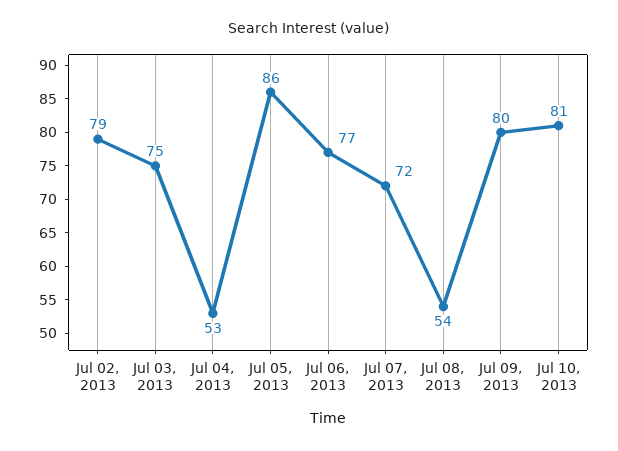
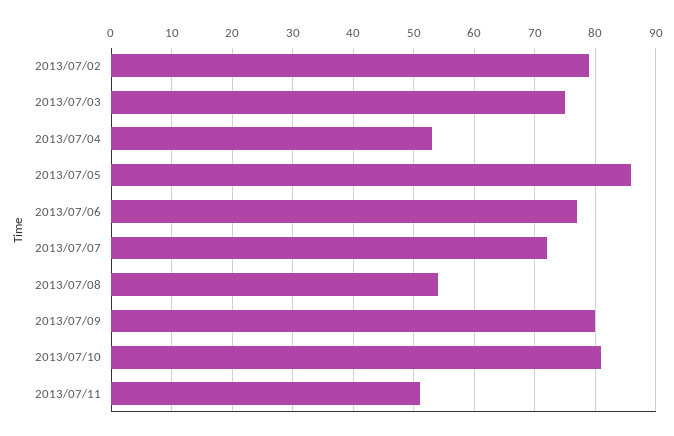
2013/07/11: none -> 51

